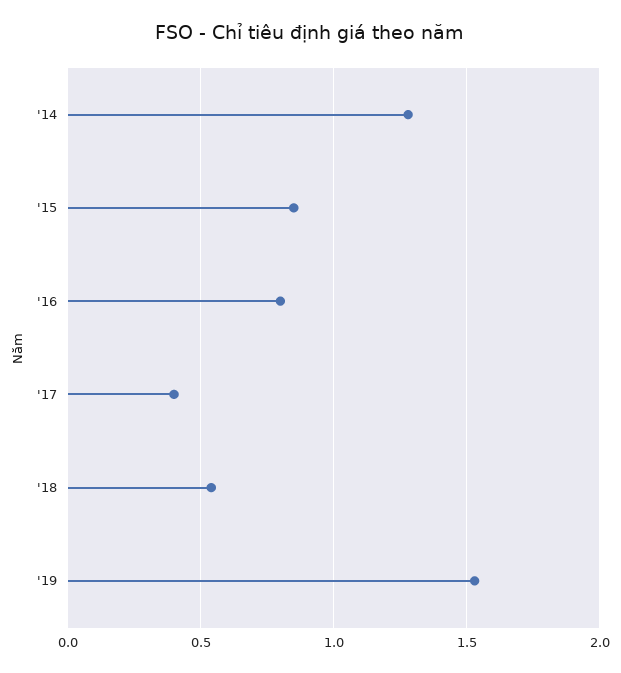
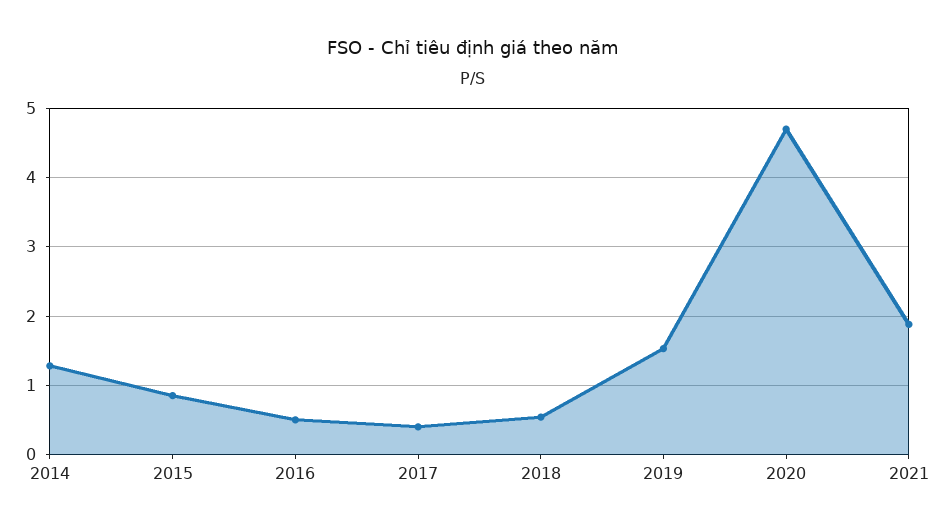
'16: 0.8 -> 0.5
2020: none -> 4.7
2021: none -> 1.9

